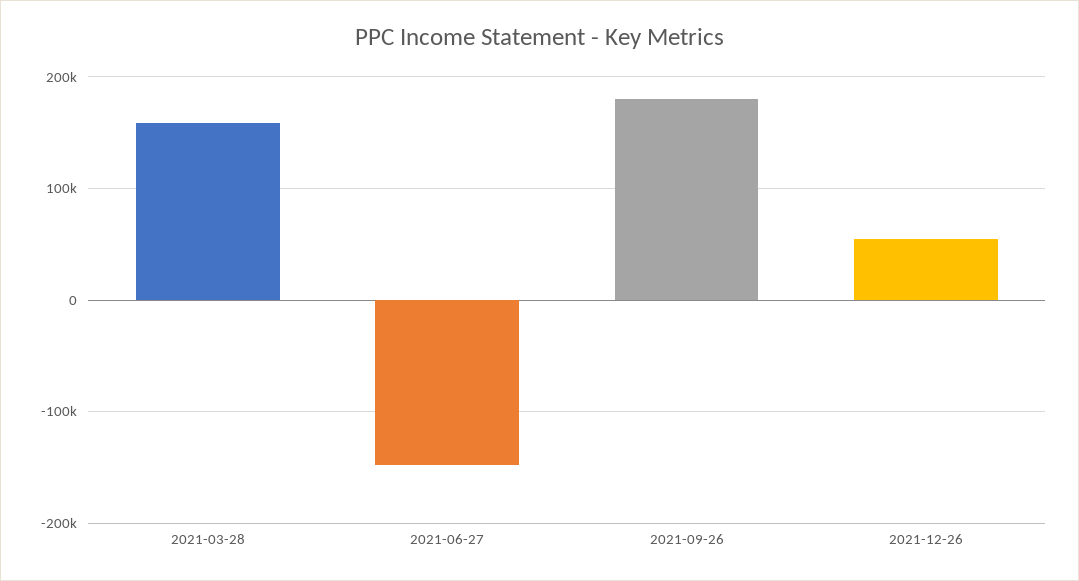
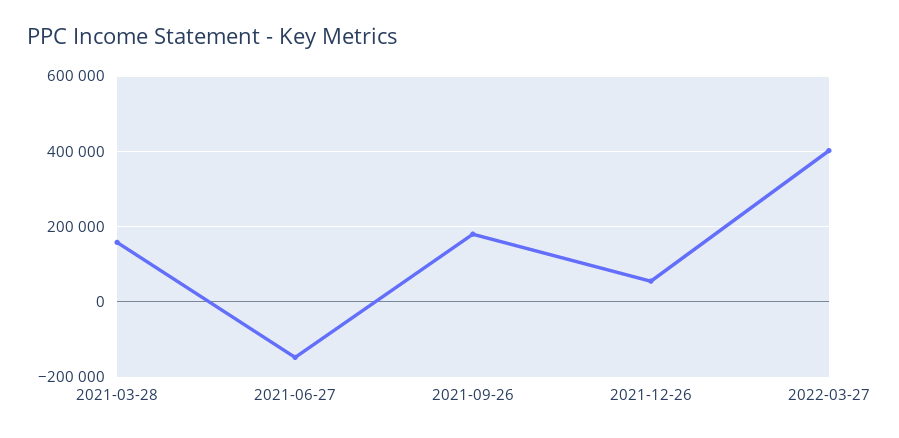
2022-03-27: none -> 400000

